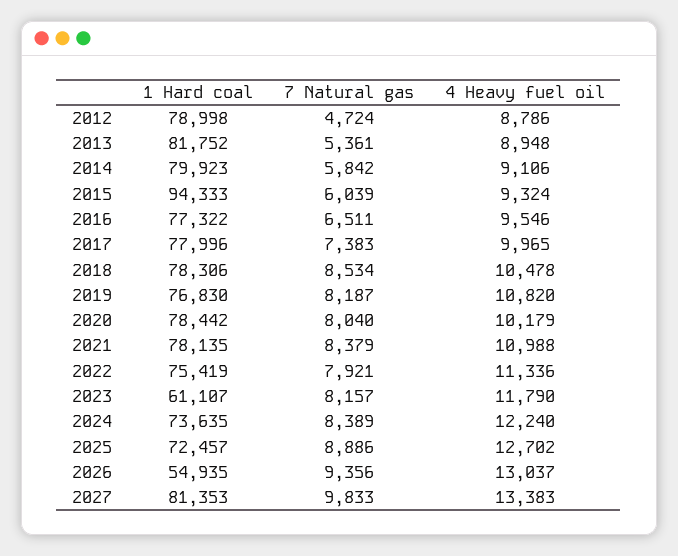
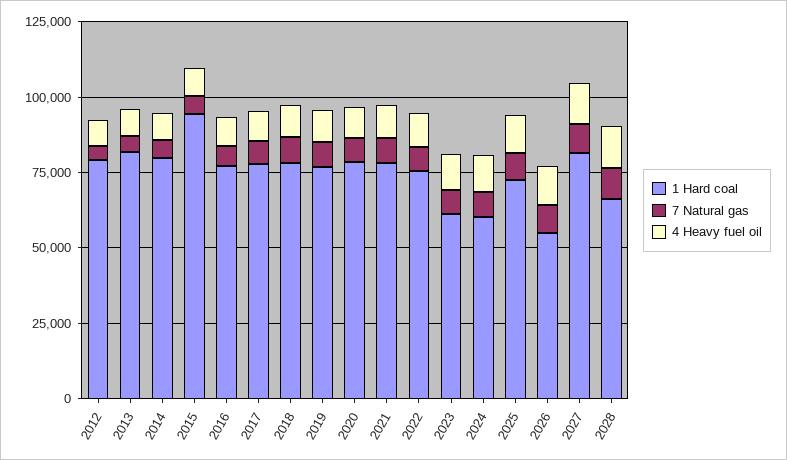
1 Hard coal, 2024: 73635 -> 60000
1 Hard coal, 2028: none -> 65000
7 Natural gas, 2028: none -> 10000
4 Heavy fuel oil, 2028: none -> 15000

